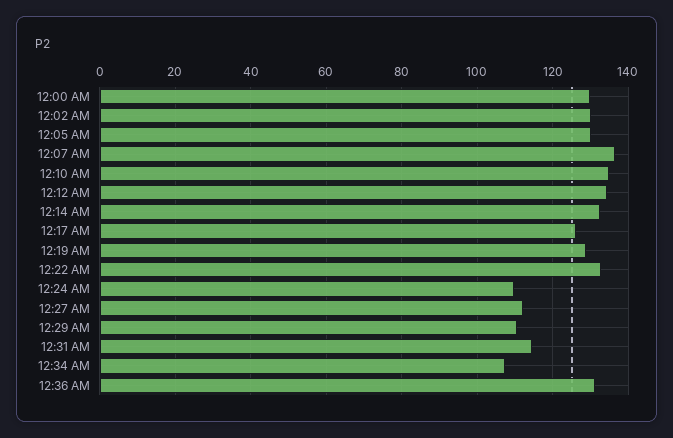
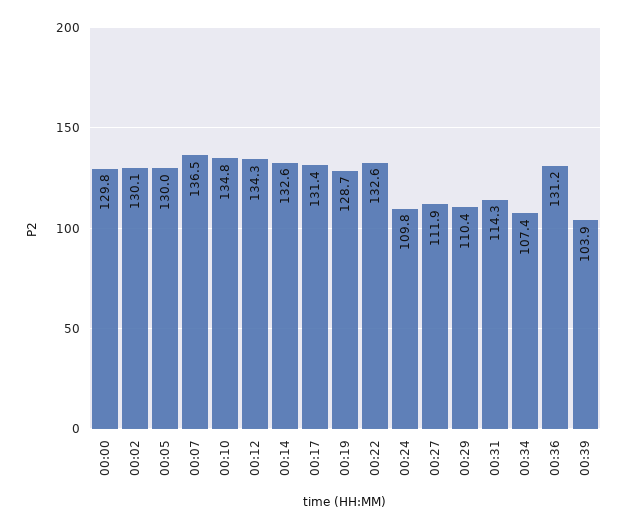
12:17 AM: 126 -> 131.4
00:39: none -> 103.9

